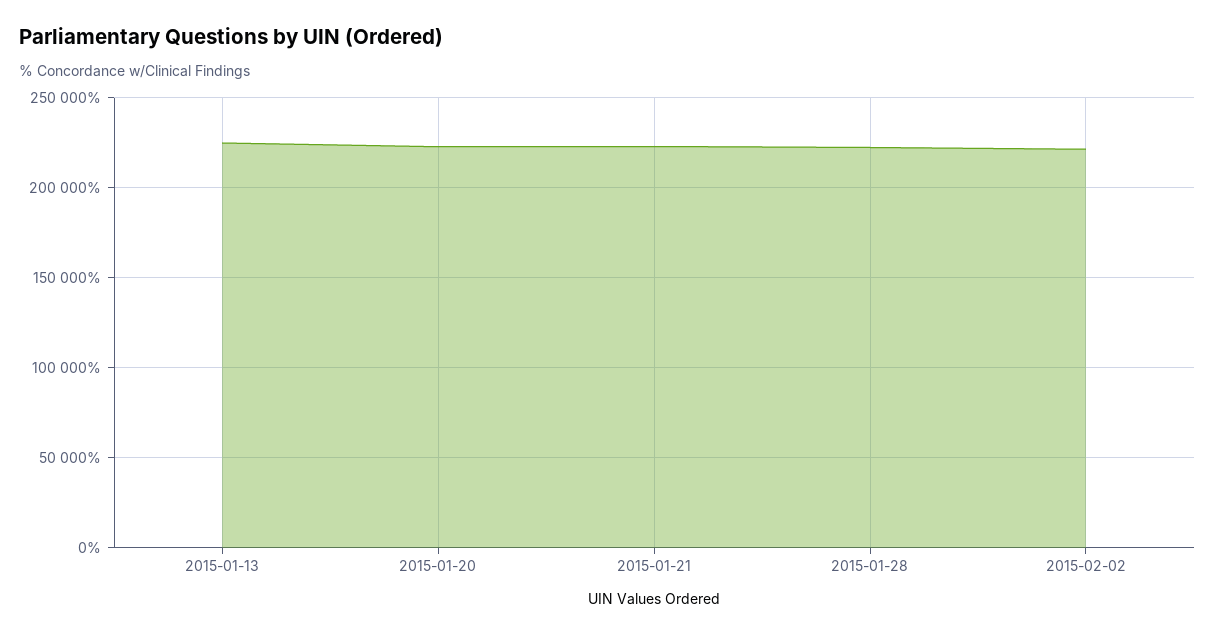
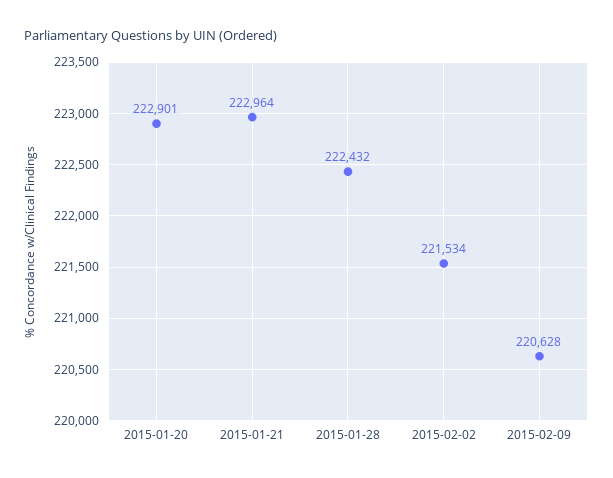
2015-01-13: 225000 -> none
2015-02-09: none -> 220628

